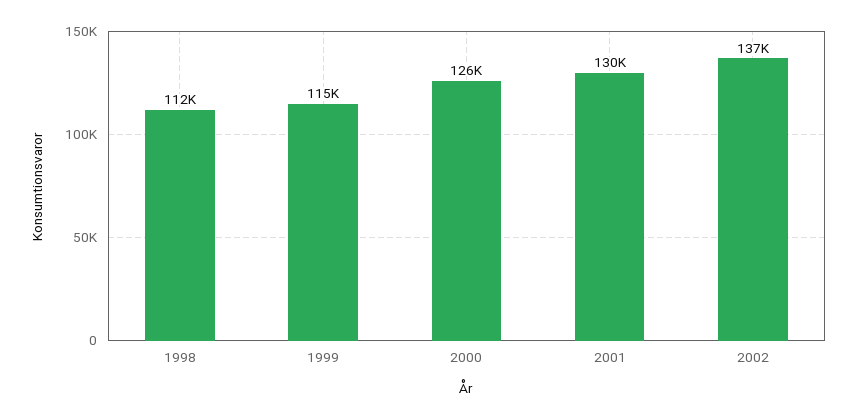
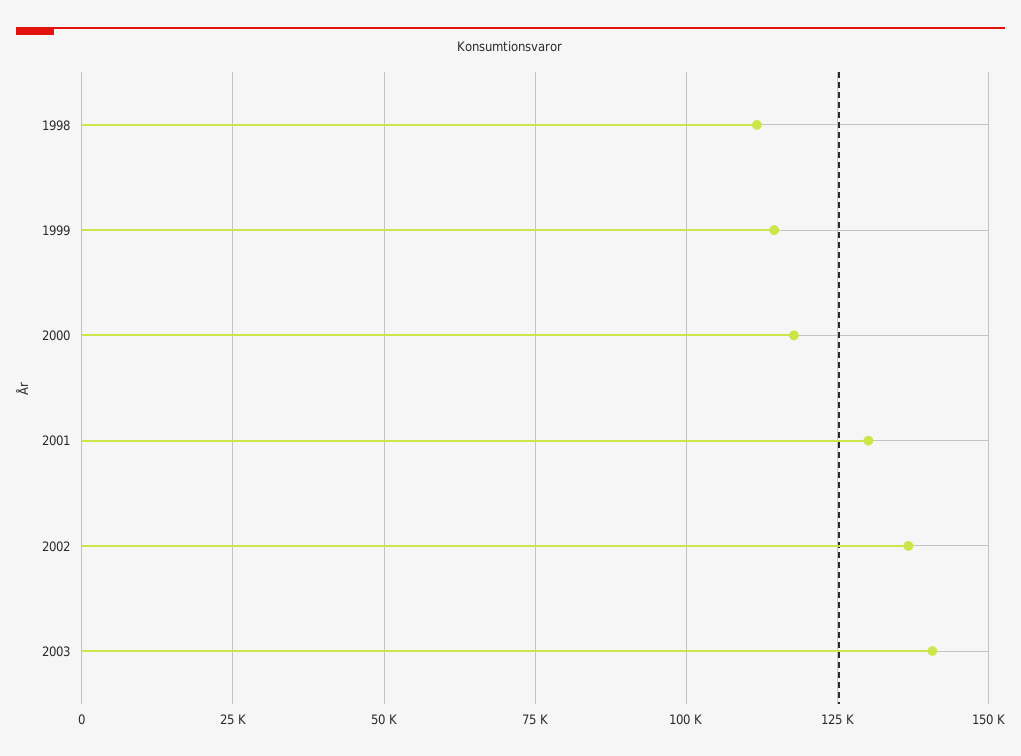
2000: 126000 -> 117500
2003: none -> 140000

